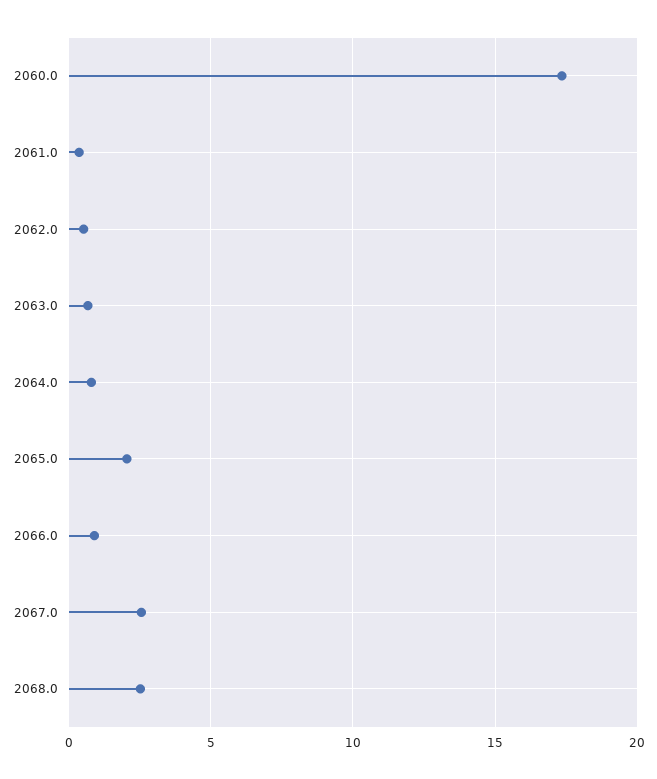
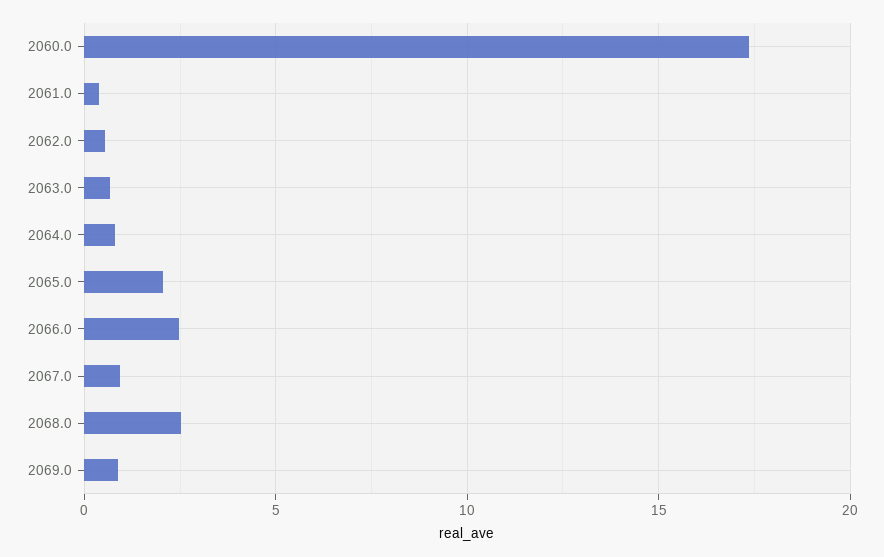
2066.0: 1 -> 2.5
2067.0: 2.5 -> 1
2069.0: none -> 1

